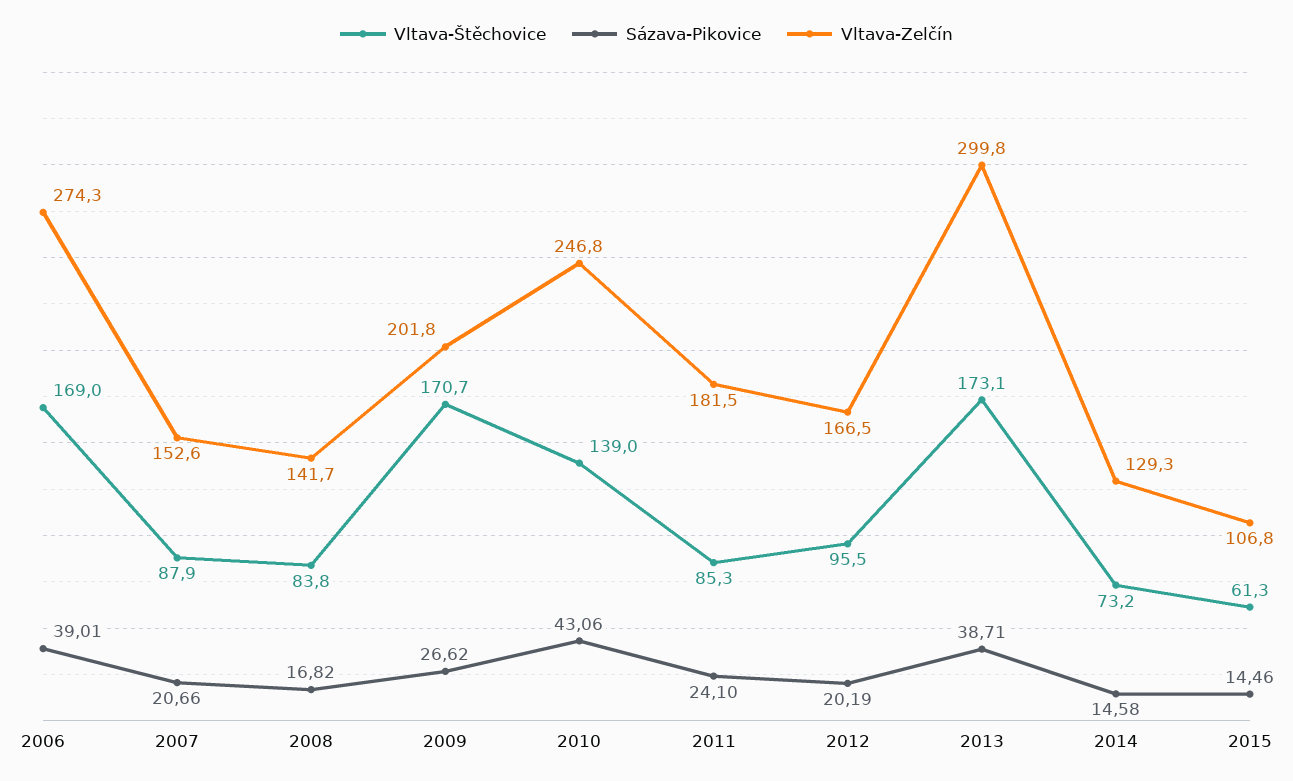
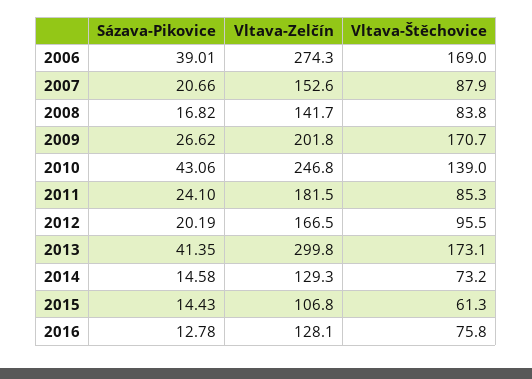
Sázava-Pikovice, 2013: 38.71 -> 41.35
Sázava-Pikovice, 2015: 14.46 -> 14.43
Sázava-Pikovice, 2016: none -> 12.78
Vltava-Zelčín, 2016: none -> 128.1
Vltava-Štěchovice, 2016: none -> 75.8

